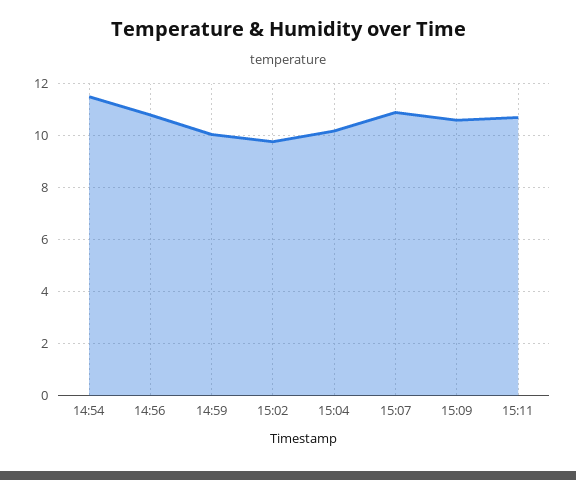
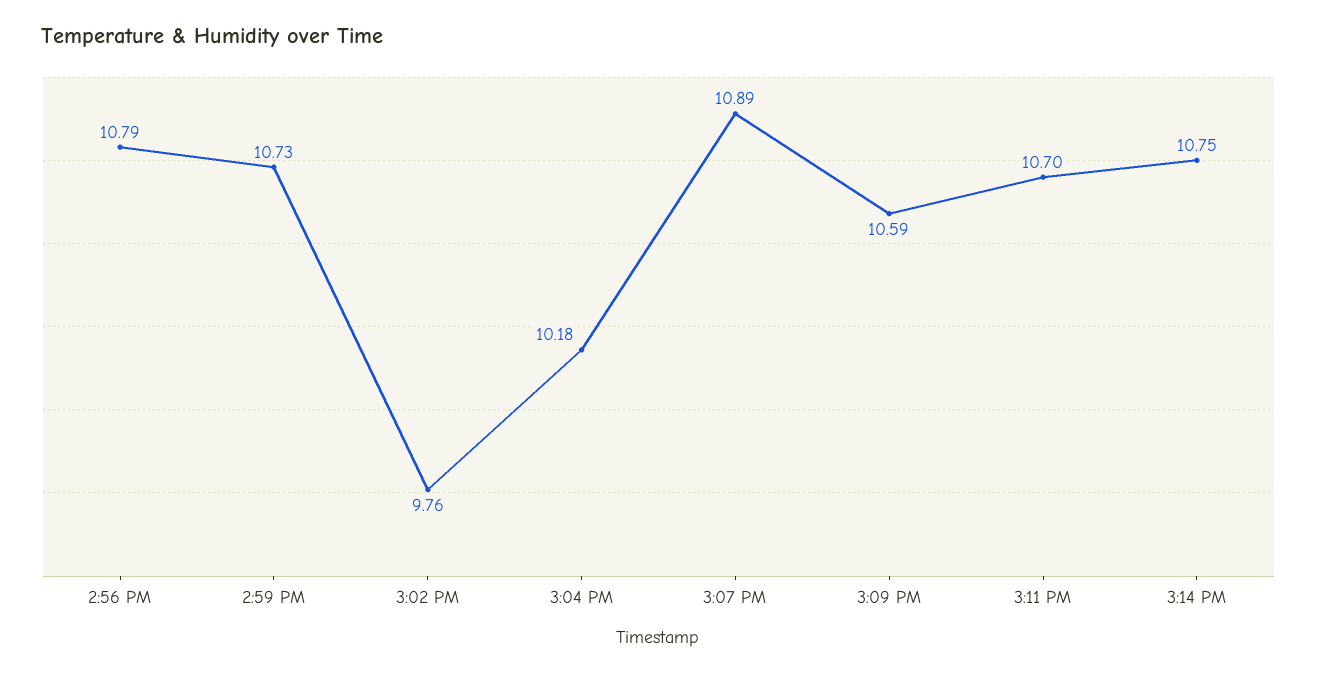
14:54: 11.5 -> none
14:59: 10 -> 10.73
3:14 PM: none -> 10.75

